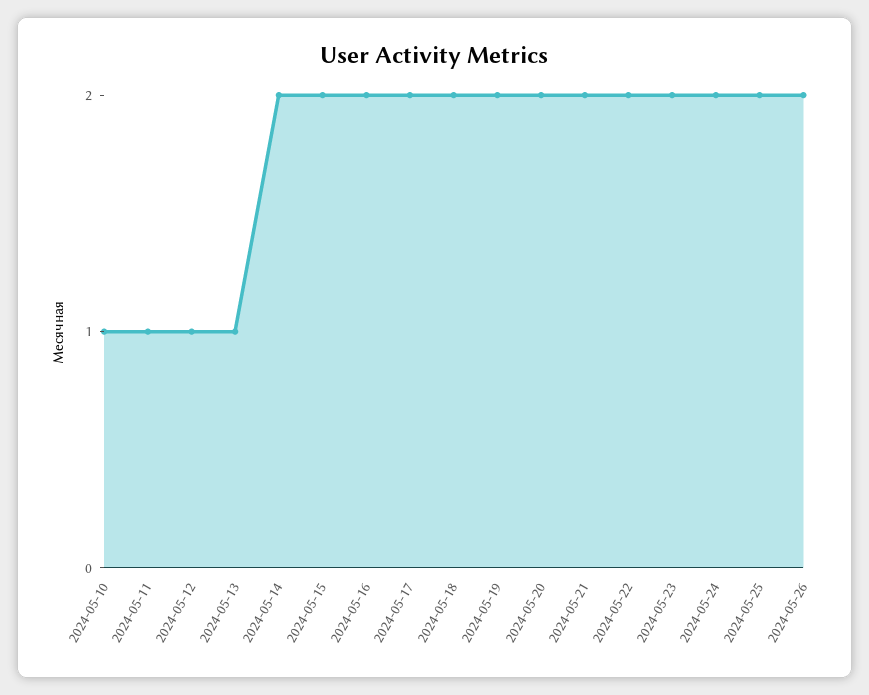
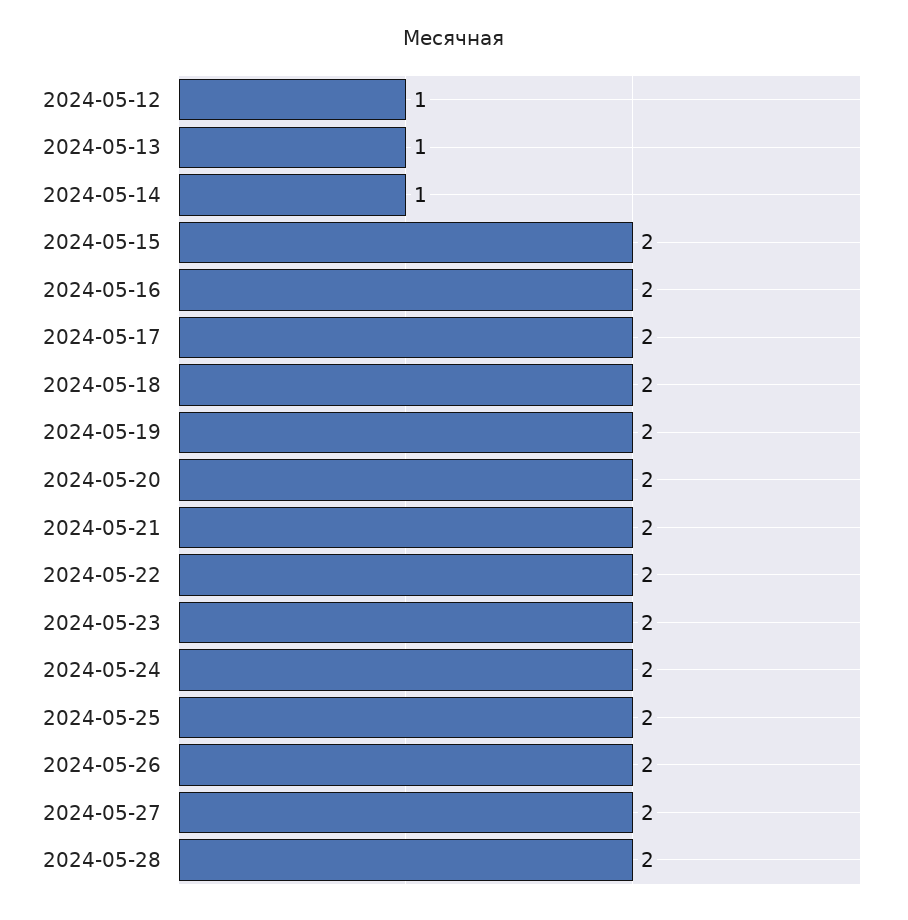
2024-05-10: 1 -> none
2024-05-11: 1 -> none
2024-05-14: 2 -> 1
2024-05-27: none -> 2
2024-05-28: none -> 2

